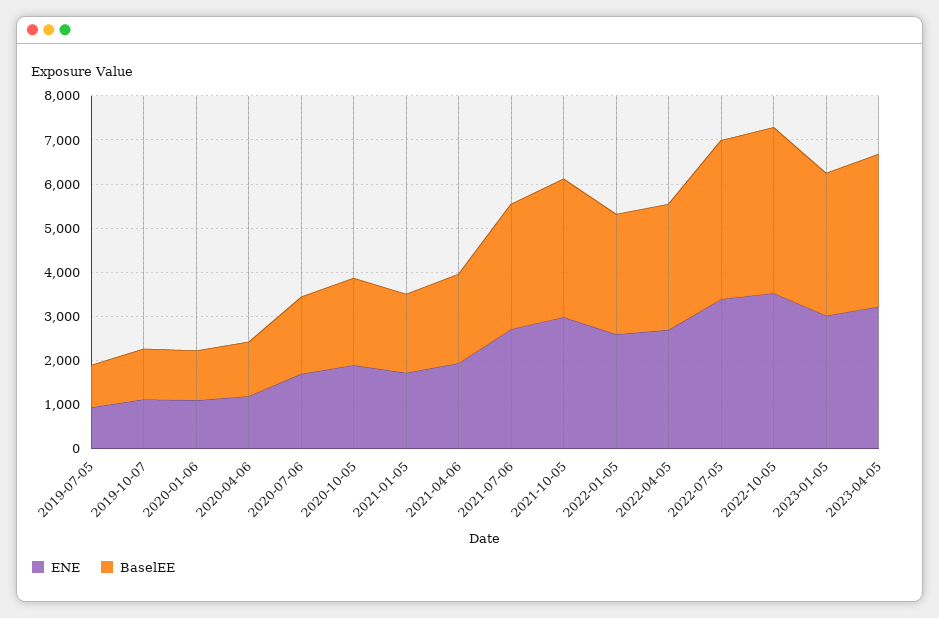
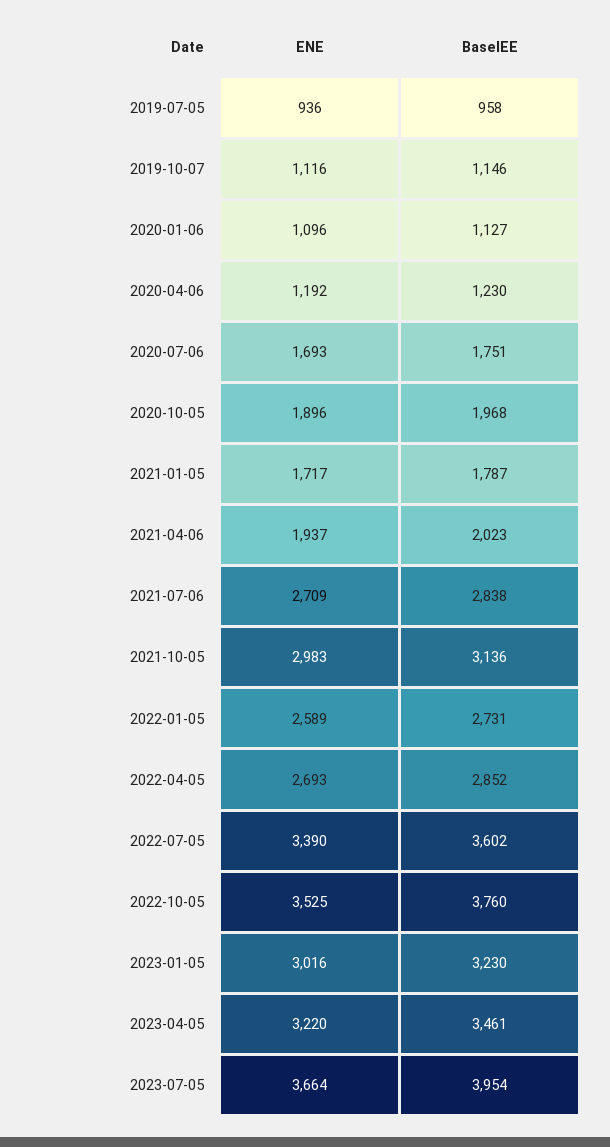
ENE, 2023-07-05: none -> 3664
BaselEE, 2023-07-05: none -> 3954

